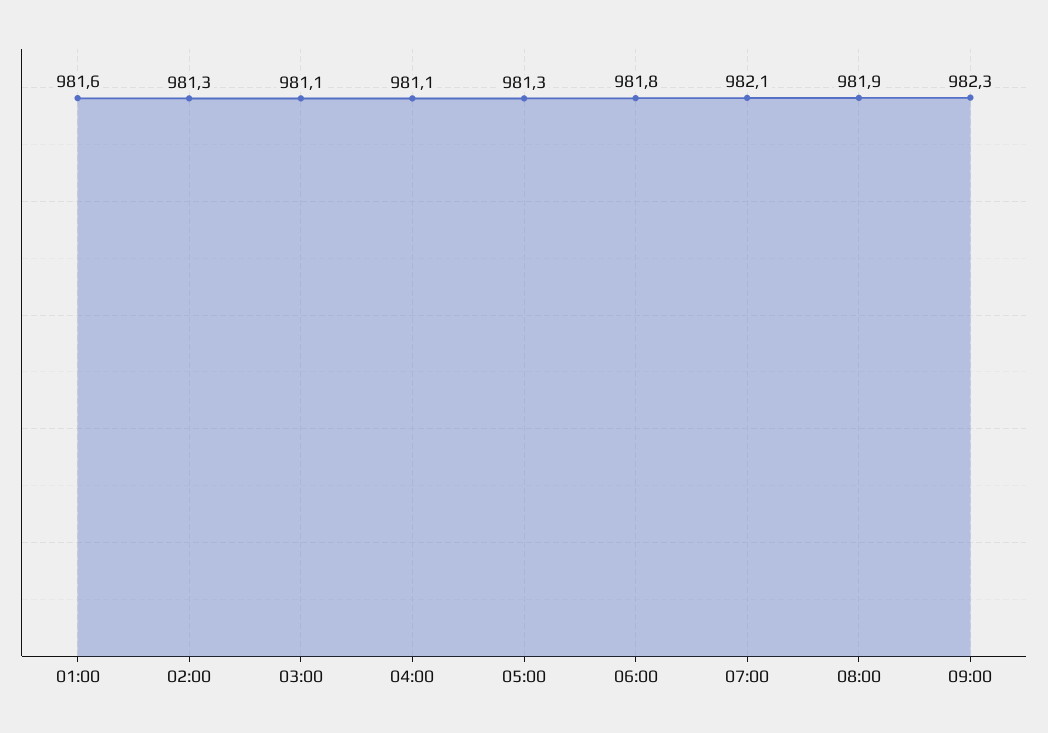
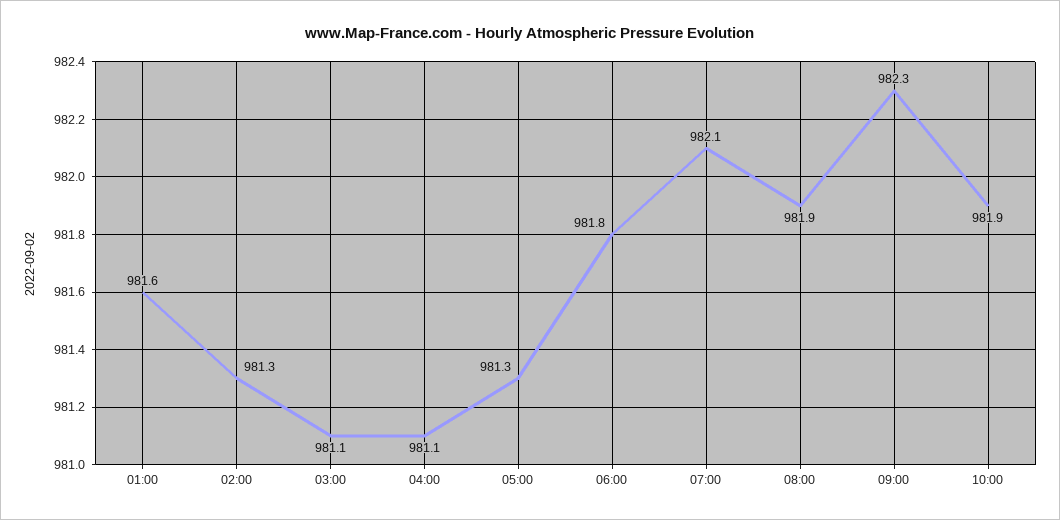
10:00: none -> 981.9

